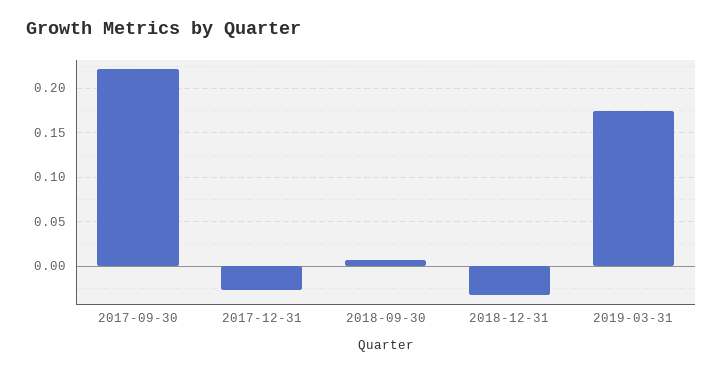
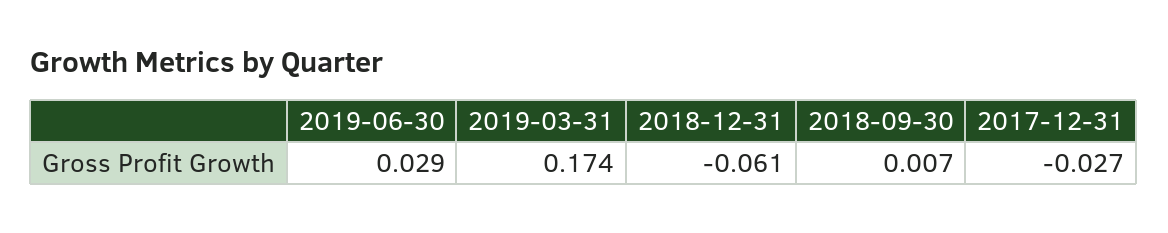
2017-09-30: 0.22 -> none
2018-12-31: -0.03 -> -0.061
2019-06-30: none -> 0.029

